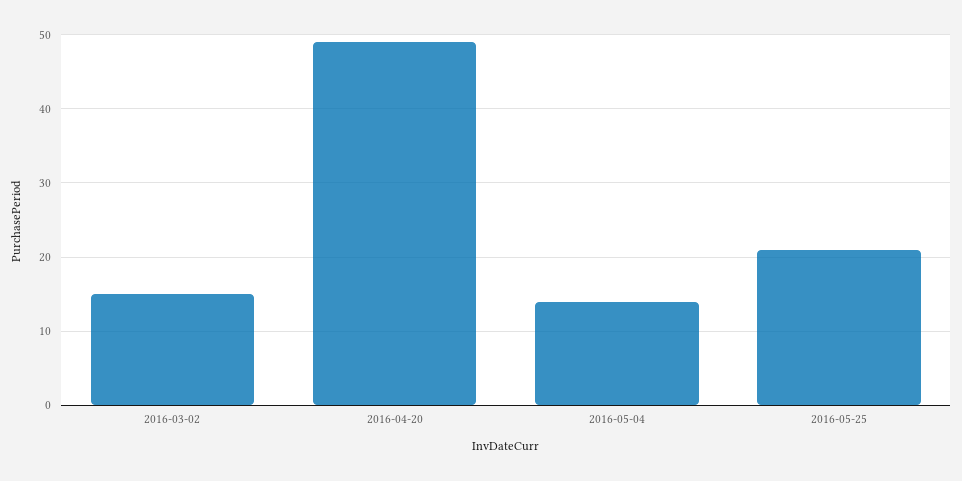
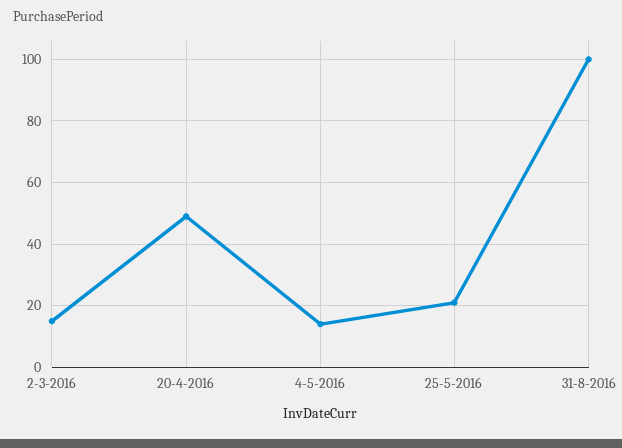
31-8-2016: none -> 100

